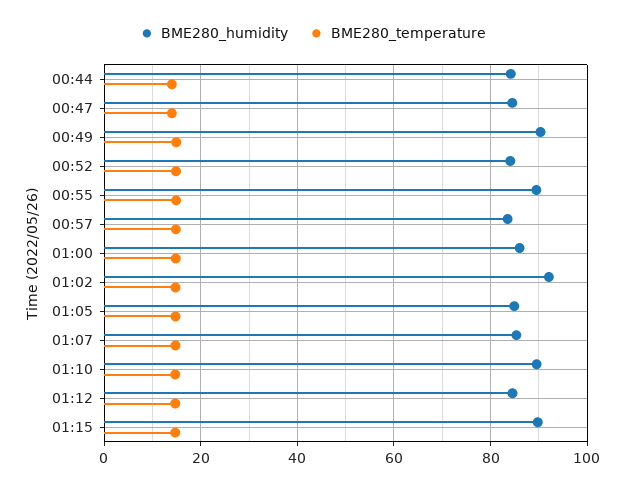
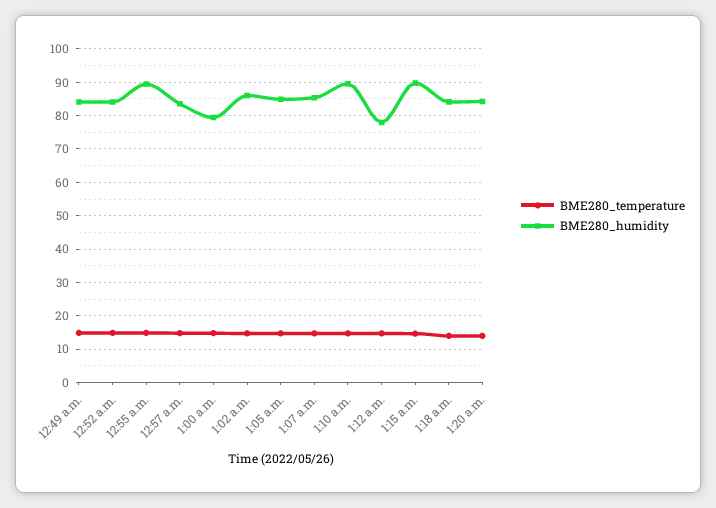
BME280_humidity, 00:44: 84 -> none
BME280_temperature, 00:44: 14 -> none
BME280_humidity, 00:47: 84 -> none
BME280_temperature, 00:47: 14 -> none
BME280_humidity, 00:49: 90 -> 84
BME280_humidity, 01:00: 86 -> 80
BME280_humidity, 01:02: 92 -> 86
BME280_humidity, 01:12: 84 -> 78
BME280_temperature, 1:18 a.m.: none -> 14
BME280_humidity, 1:18 a.m.: none -> 84
BME280_temperature, 1:20 a.m.: none -> 14
BME280_humidity, 1:20 a.m.: none -> 84

